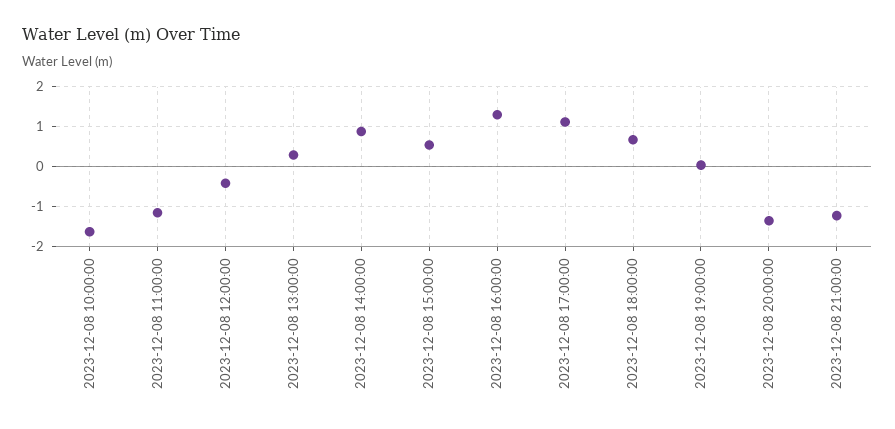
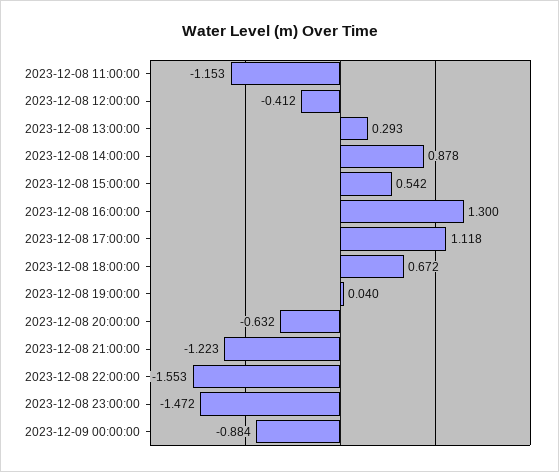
2023-12-08 10:00:00: -1.6 -> none
2023-12-08 20:00:00: -1.4 -> -0.632
2023-12-08 22:00:00: none -> -1.553
2023-12-08 23:00:00: none -> -1.472
2023-12-09 00:00:00: none -> -0.884

